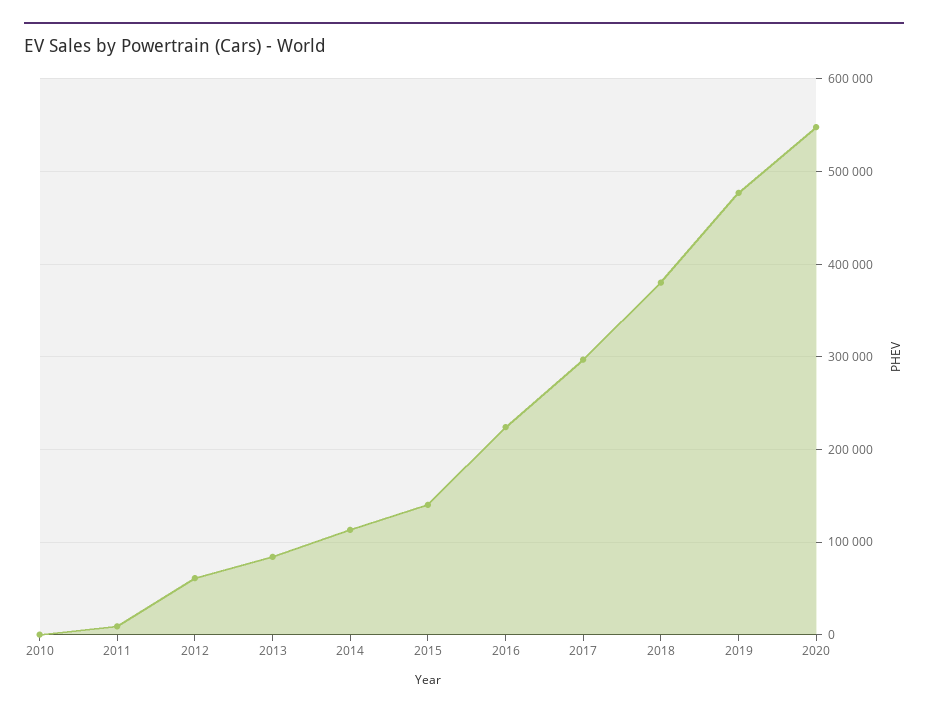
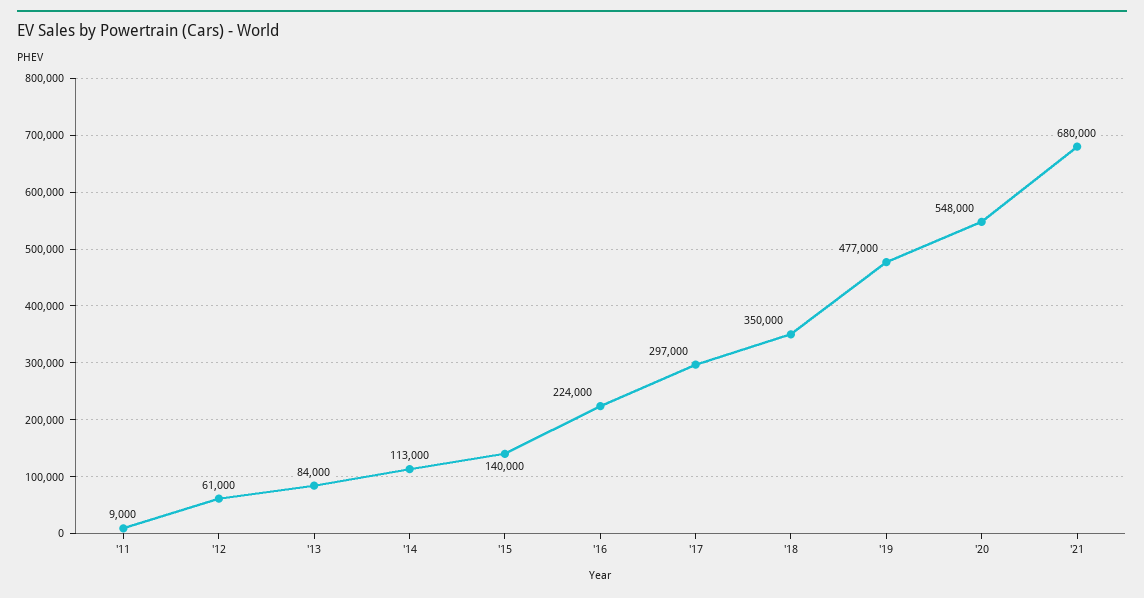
2010: 0 -> none
2018: 380000 -> 350000
'21: none -> 680000

